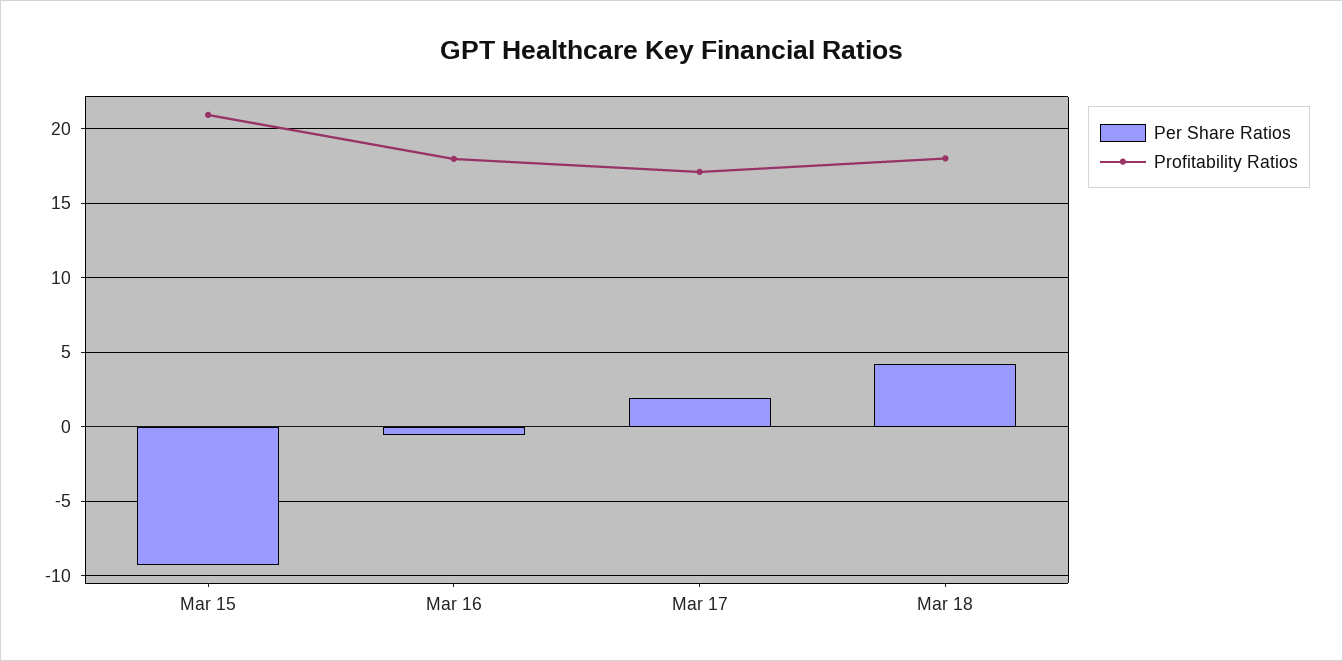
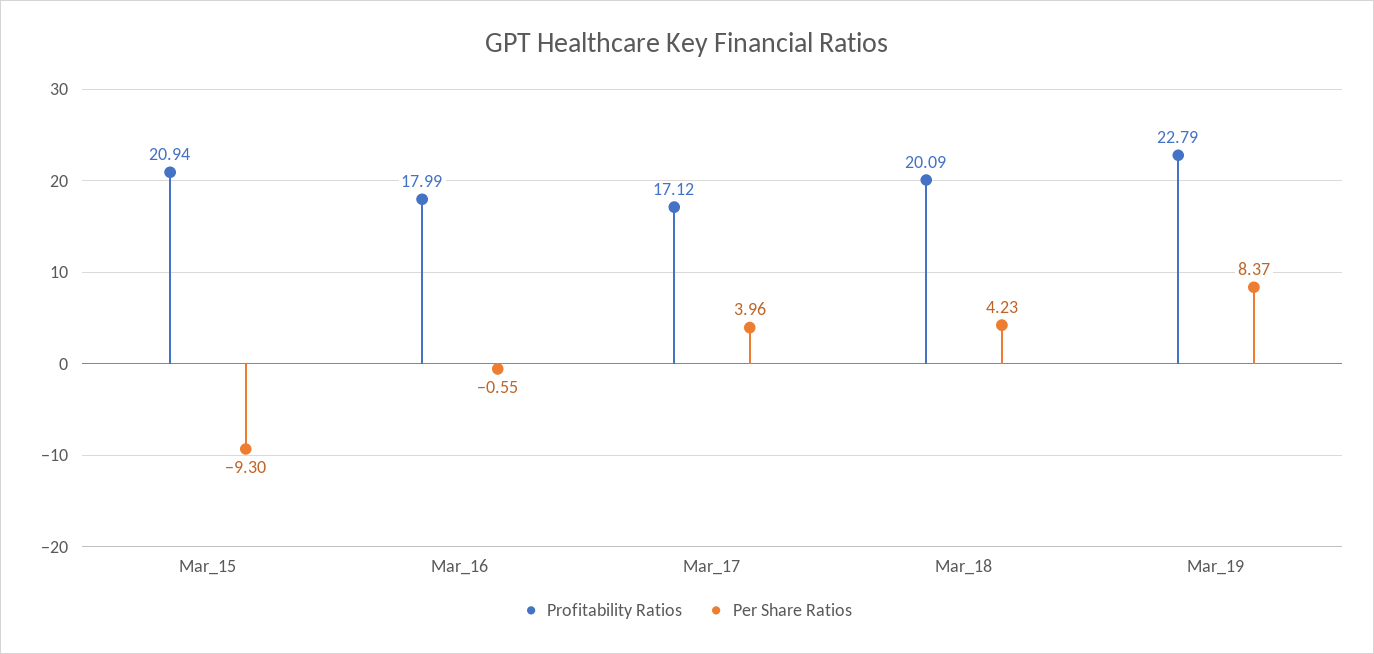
Per Share Ratios, Mar 17: 2 -> 3.96
Profitability Ratios, Mar 18: 18 -> 20.09
Profitability Ratios, Mar_19: none -> 22.79
Per Share Ratios, Mar_19: none -> 8.37

